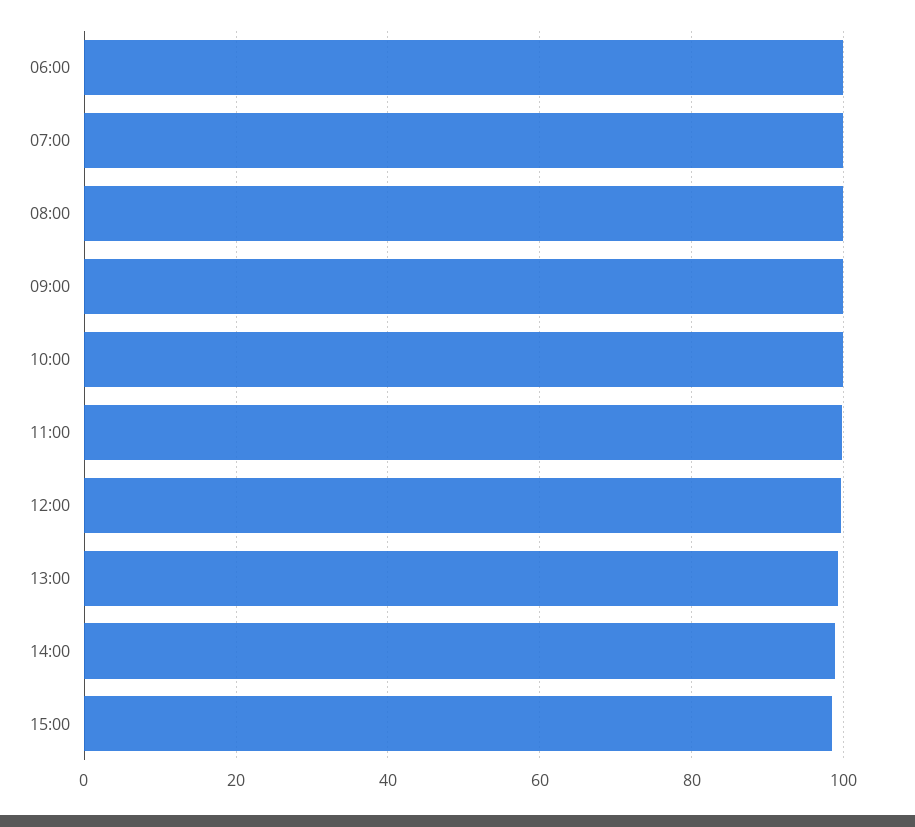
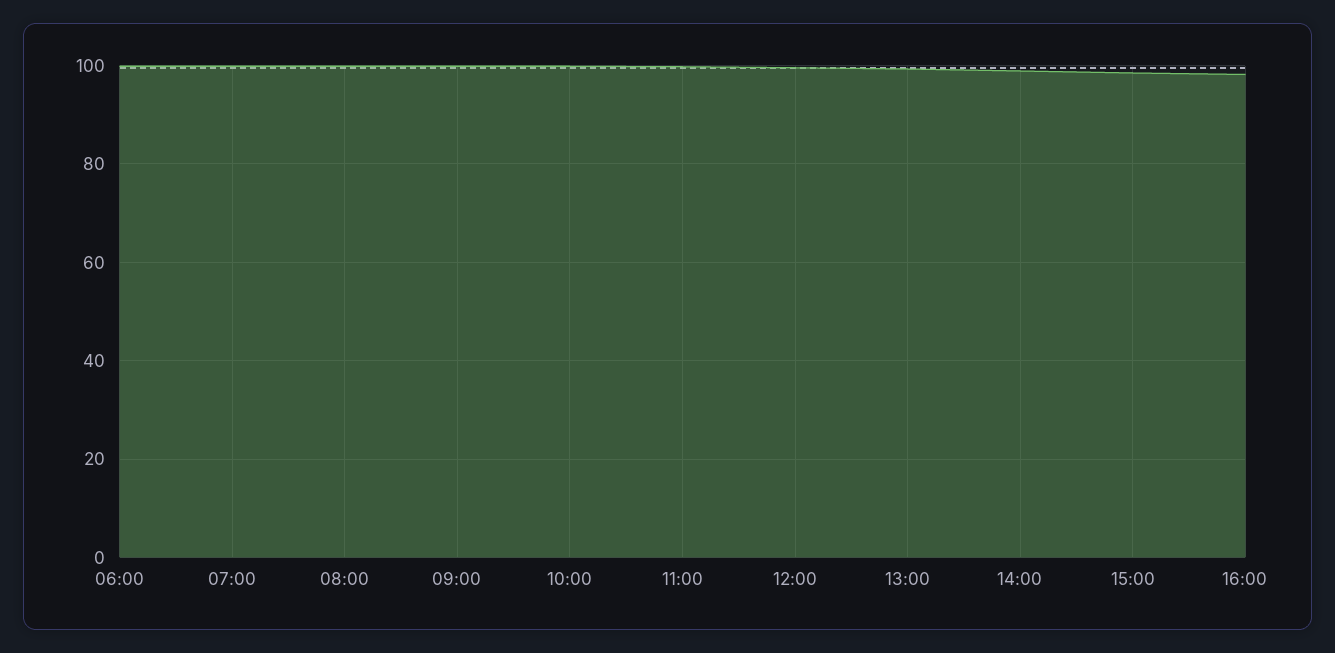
16:00: none -> 98

